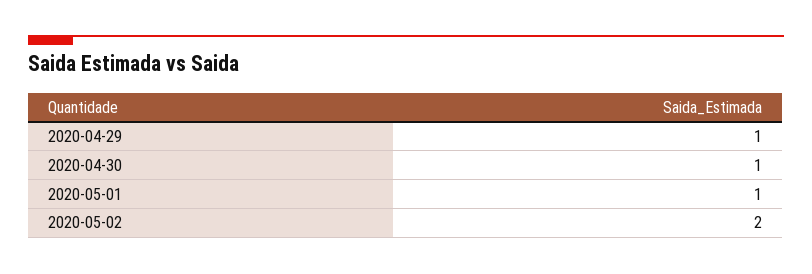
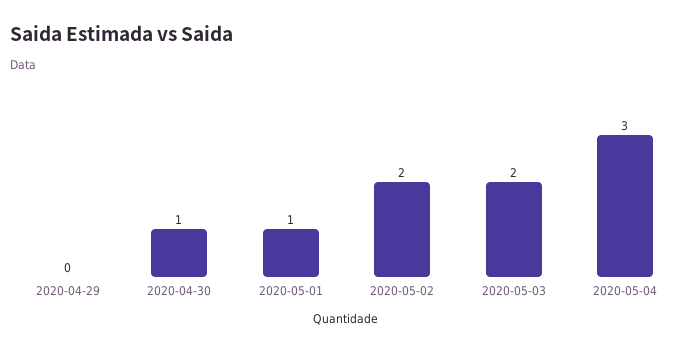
2020-04-29: 1 -> 0
2020-05-03: none -> 2
2020-05-04: none -> 3

